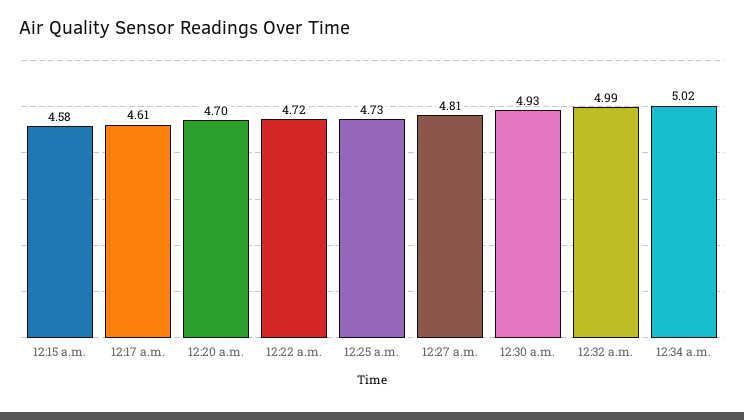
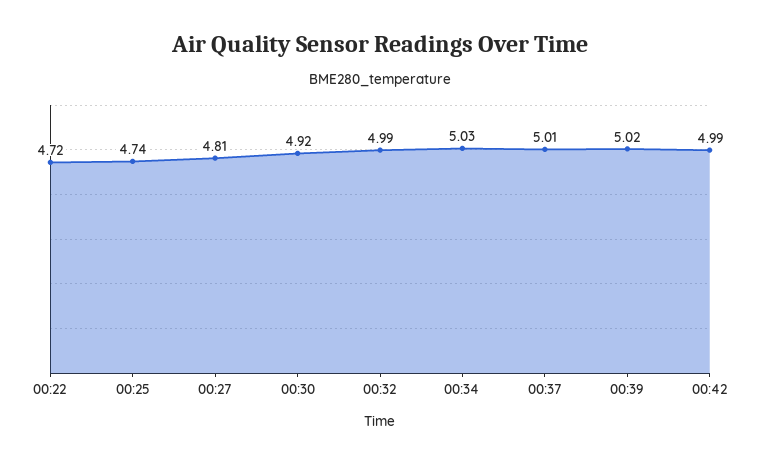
12:15 a.m.: 4.58 -> none
12:17 a.m.: 4.61 -> none
12:20 a.m.: 4.7 -> none
12:25 a.m.: 4.73 -> 4.74
12:30 a.m.: 4.93 -> 4.92
12:34 a.m.: 5.02 -> 5.03
00:37: none -> 5.01
00:39: none -> 5.02
00:42: none -> 4.99

